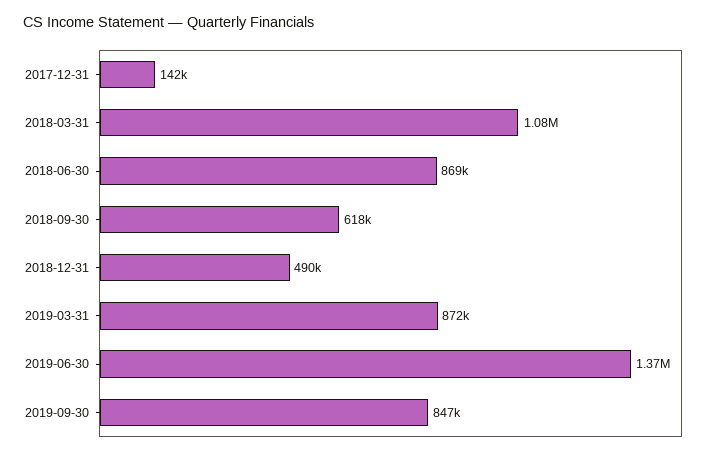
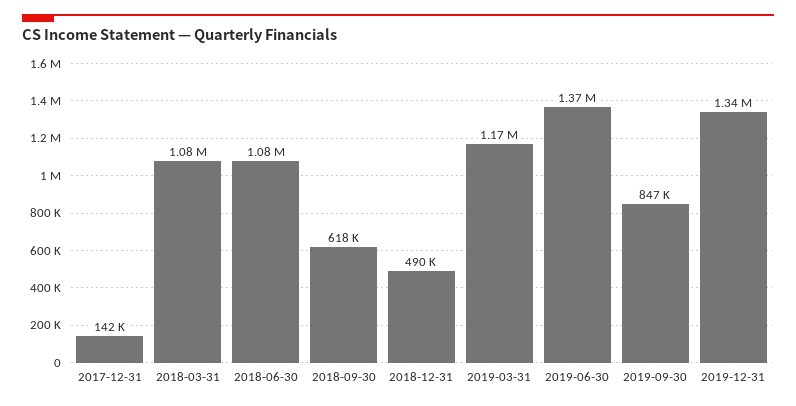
2018-06-30: 869000 -> 1080000
2019-03-31: 872000 -> 1170000
2019-12-31: none -> 1340000

